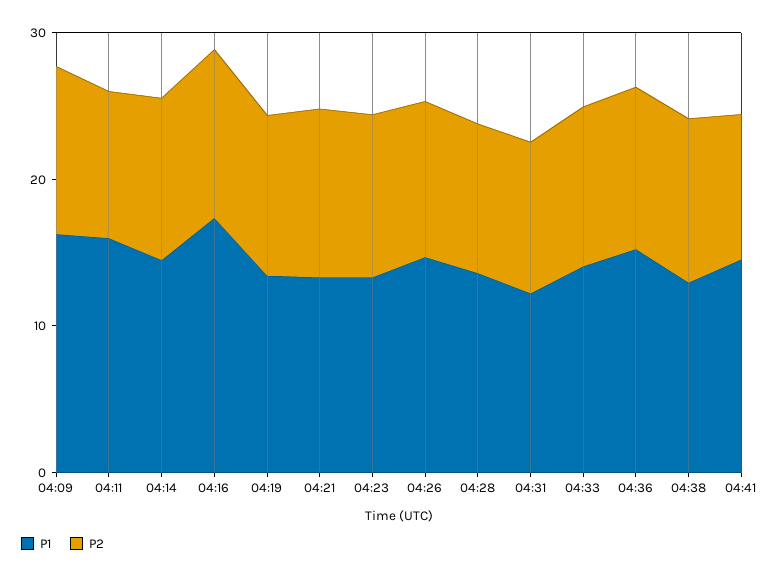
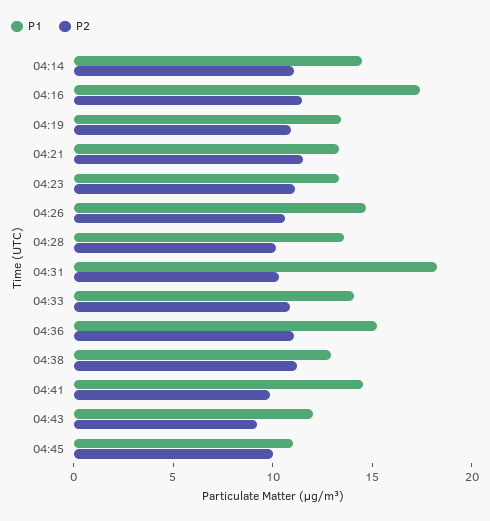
P1, 04:09: 16 -> none
P2, 04:09: 12 -> none
P1, 04:11: 16 -> none
P2, 04:11: 10 -> none
P1, 04:31: 12 -> 18
P1, 04:43: none -> 12
P2, 04:43: none -> 9
P1, 04:45: none -> 11
P2, 04:45: none -> 10

